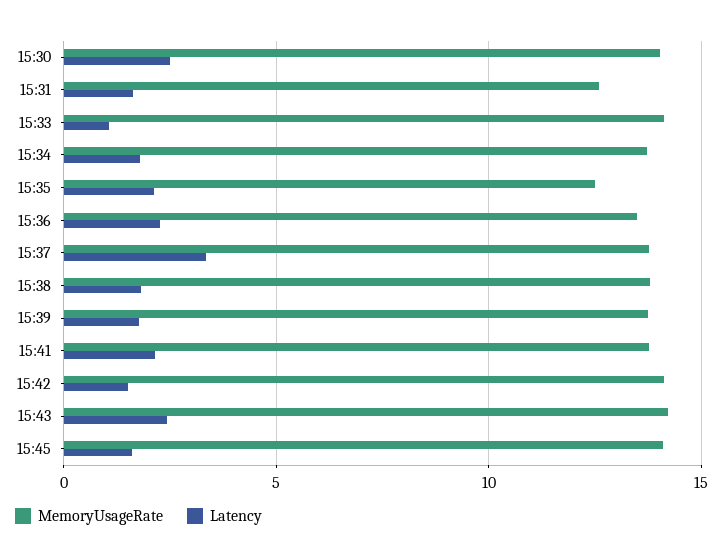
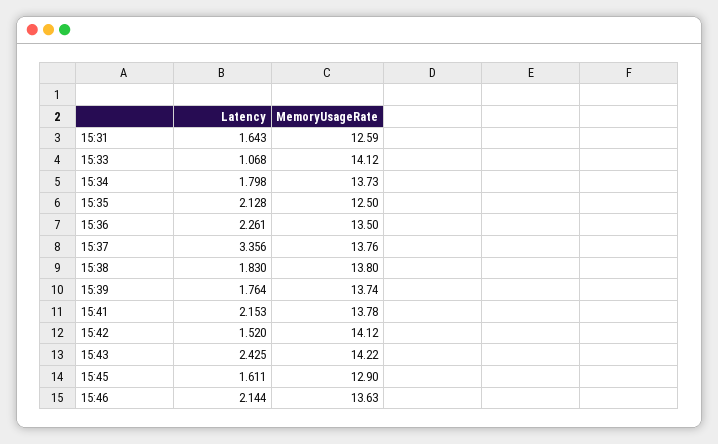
MemoryUsageRate, 15:30: 14 -> none
Latency, 15:30: 2.5 -> none
MemoryUsageRate, 15:45: 14 -> 12.9
Latency, 15:46: none -> 2.144
MemoryUsageRate, 15:46: none -> 13.63

